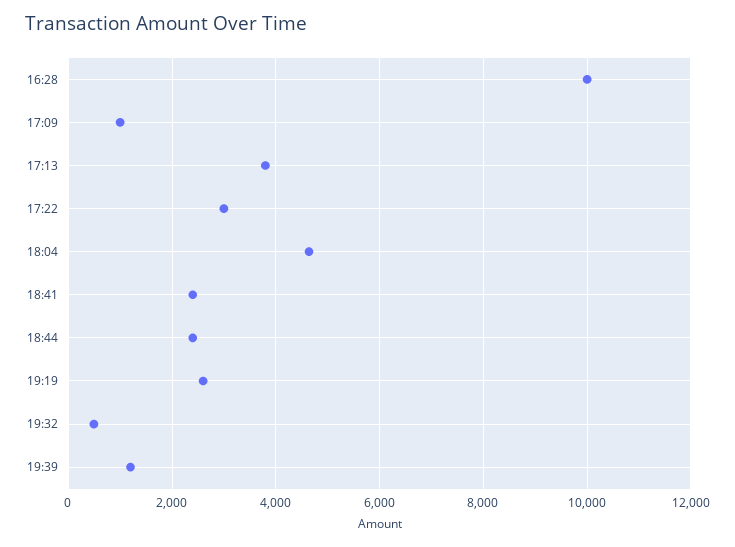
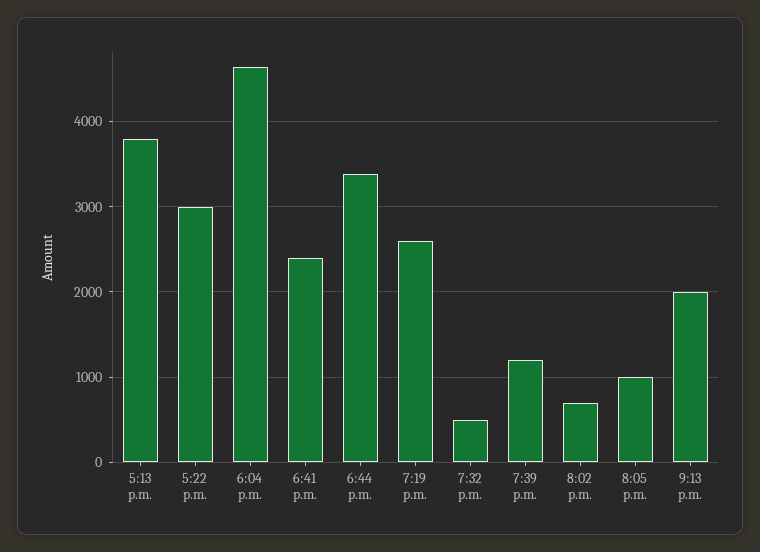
16:28: 10000 -> none
17:09: 1000 -> none
18:44: 2400 -> 3400
8:02 p.m.: none -> 700
8:05 p.m.: none -> 1000
9:13 p.m.: none -> 2000

